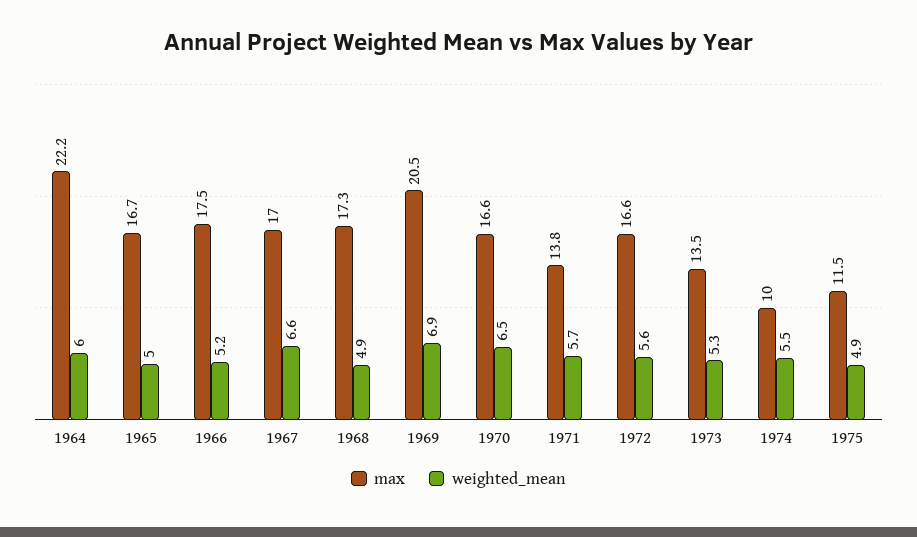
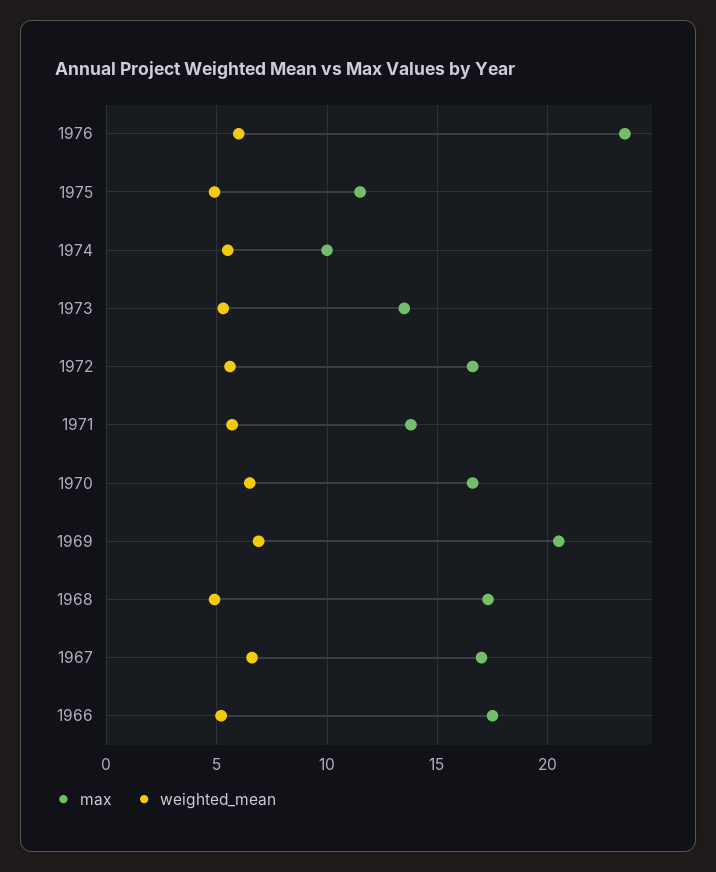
max, 1964: 22.2 -> none
weighted_mean, 1964: 6 -> none
max, 1965: 16.7 -> none
weighted_mean, 1965: 5 -> none
max, 1976: none -> 23.5
weighted_mean, 1976: none -> 6

